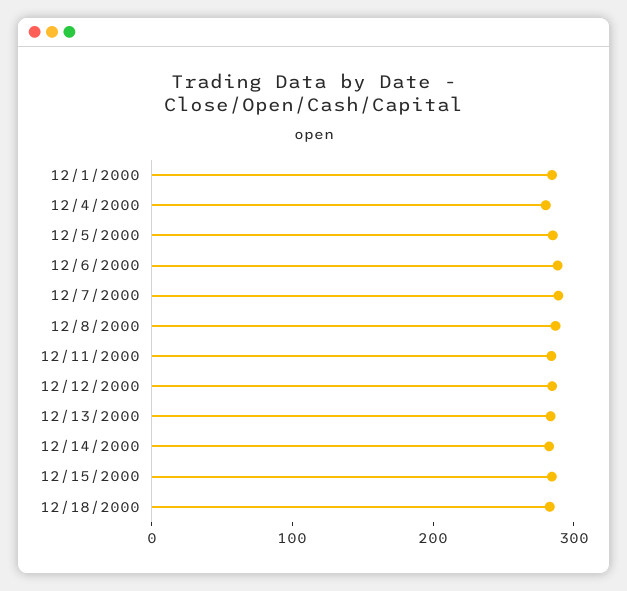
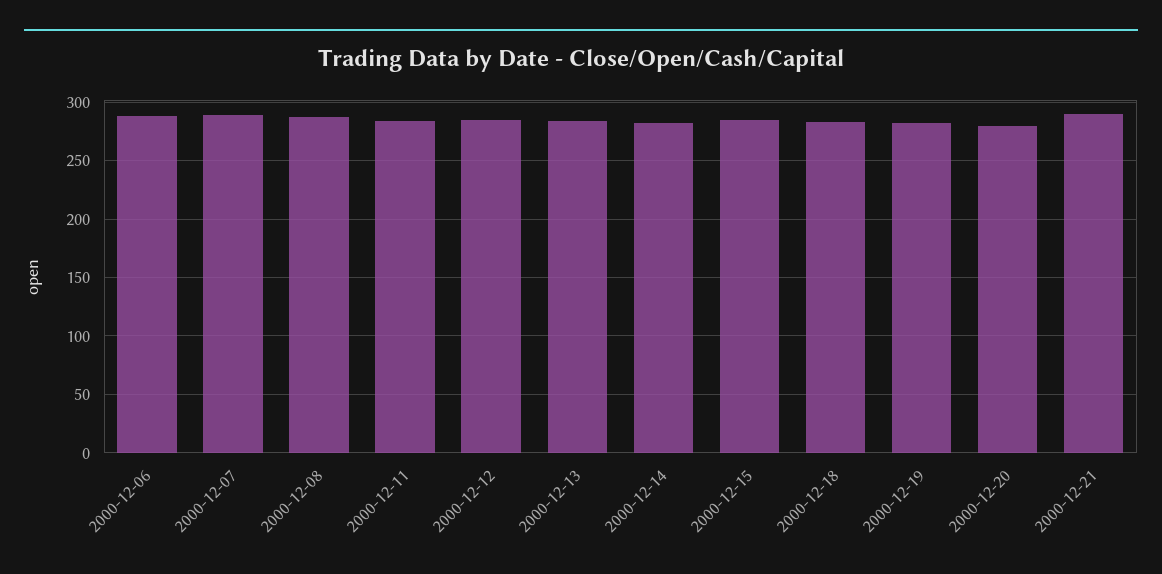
12/1/2000: 280 -> none
12/4/2000: 280 -> none
12/5/2000: 280 -> none
2000-12-19: none -> 280
2000-12-20: none -> 280
2000-12-21: none -> 290

